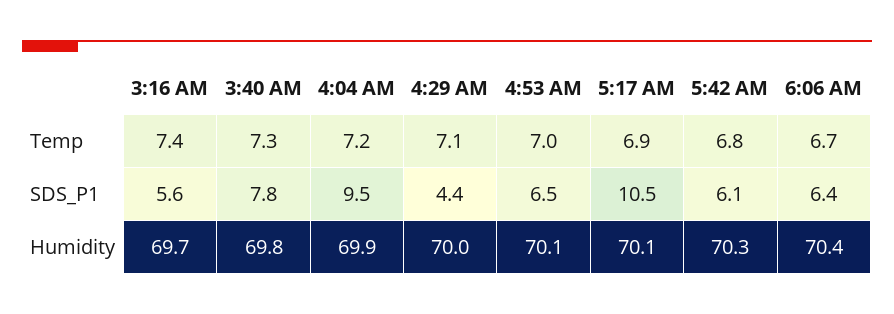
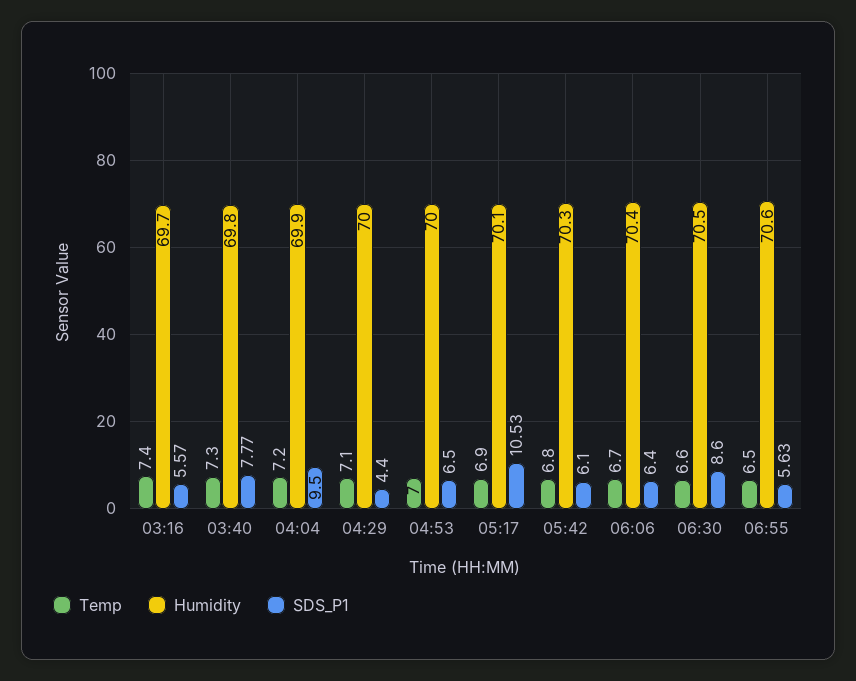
Humidity, 4:53 AM: 70.1 -> 70
Temp, 06:30: none -> 6.6
Humidity, 06:30: none -> 70.5
SDS_P1, 06:30: none -> 8.6
Temp, 06:55: none -> 6.5
Humidity, 06:55: none -> 70.6
SDS_P1, 06:55: none -> 5.63

